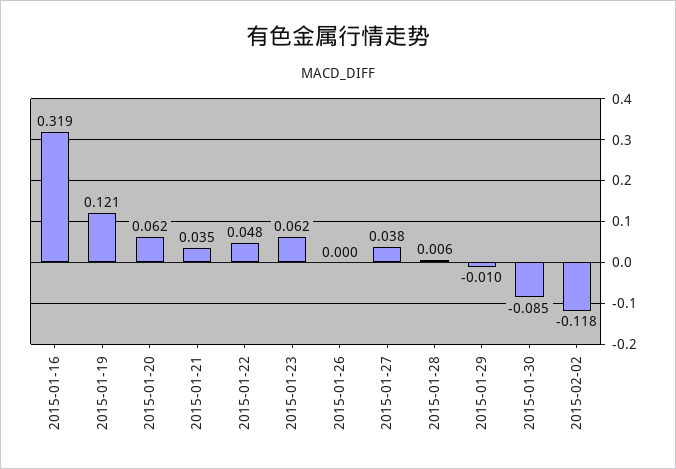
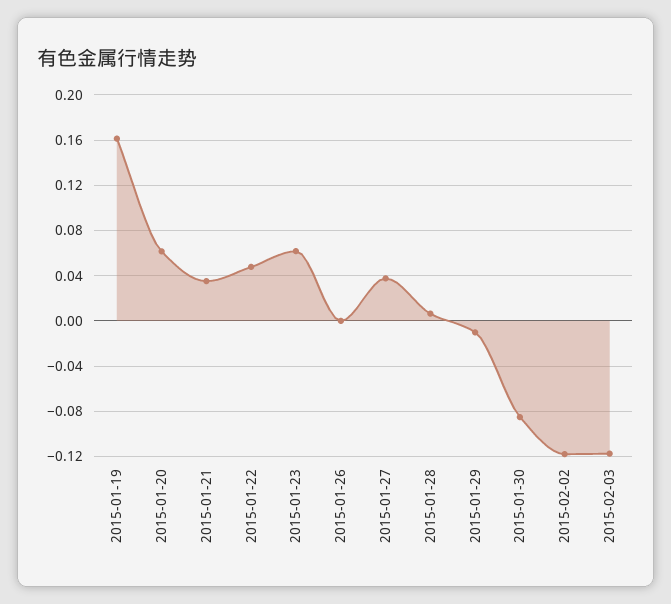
2015-01-16: 0.319 -> none
2015-01-19: 0.121 -> 0.16
2015-02-03: none -> -0.12

